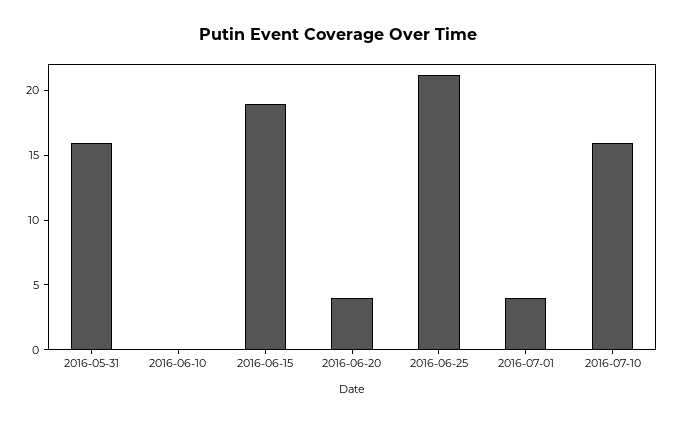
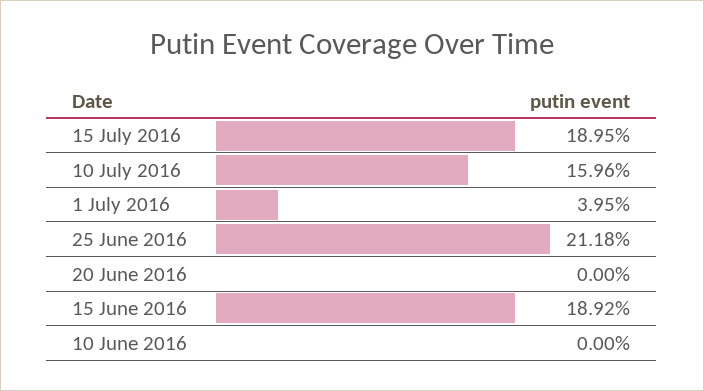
2016-05-31: 16 -> none
2016-06-20: 4 -> 0
15 July 2016: none -> 18.95

